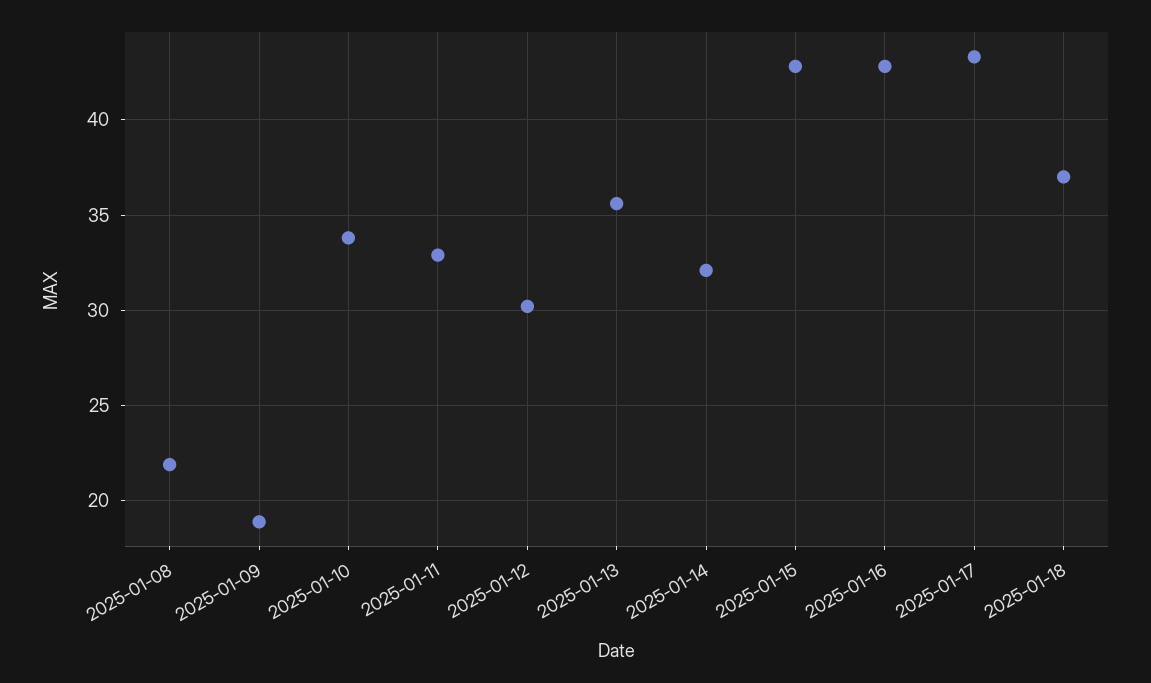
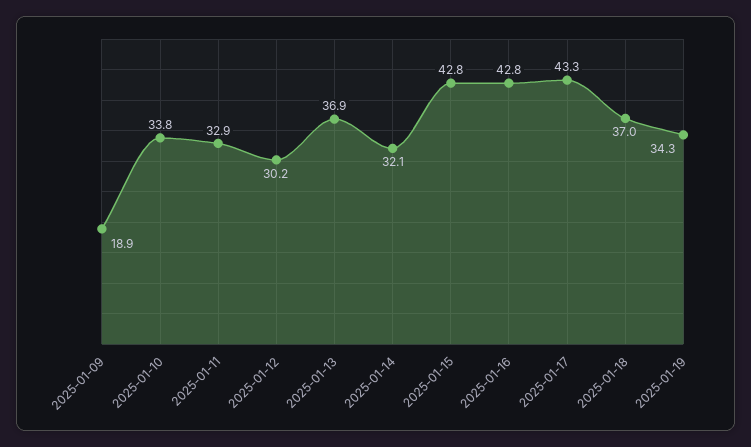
2025-01-08: 22 -> none
2025-01-13: 35.5 -> 36.9
2025-01-19: none -> 34.3

